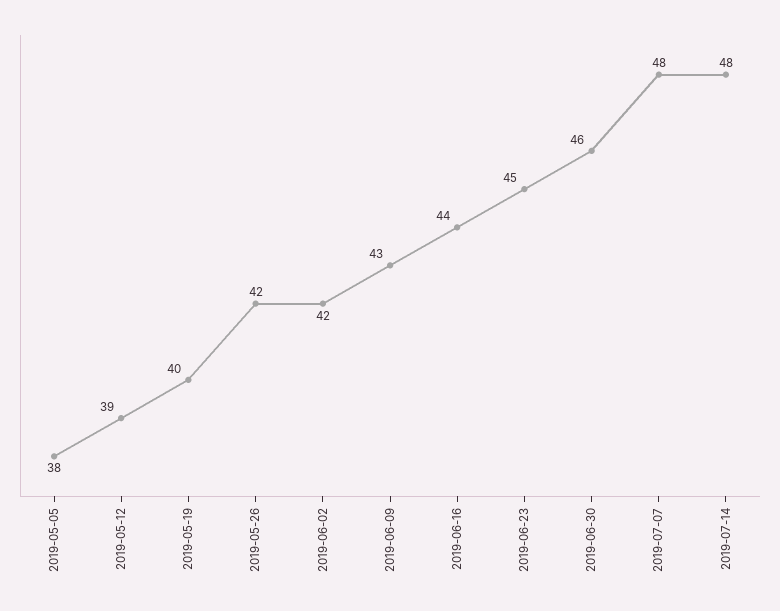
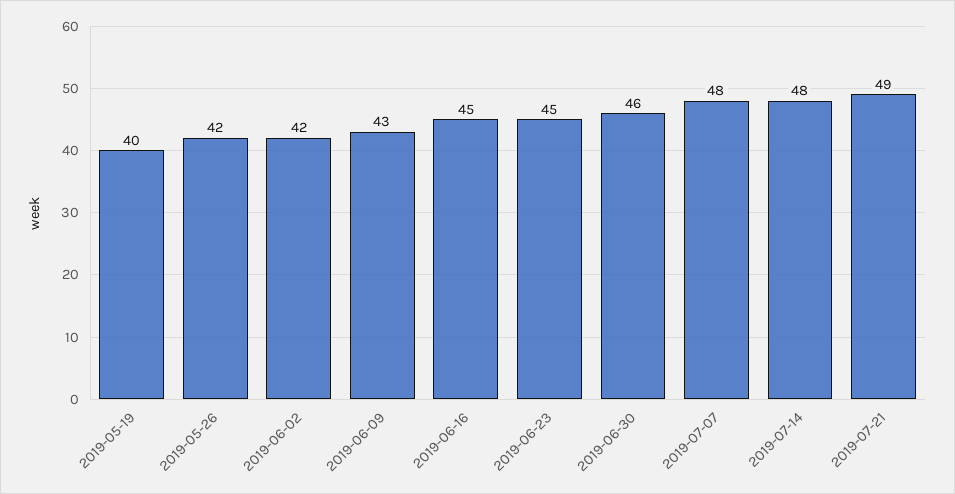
2019-05-05: 38 -> none
2019-05-12: 39 -> none
2019-06-16: 44 -> 45
2019-07-21: none -> 49

